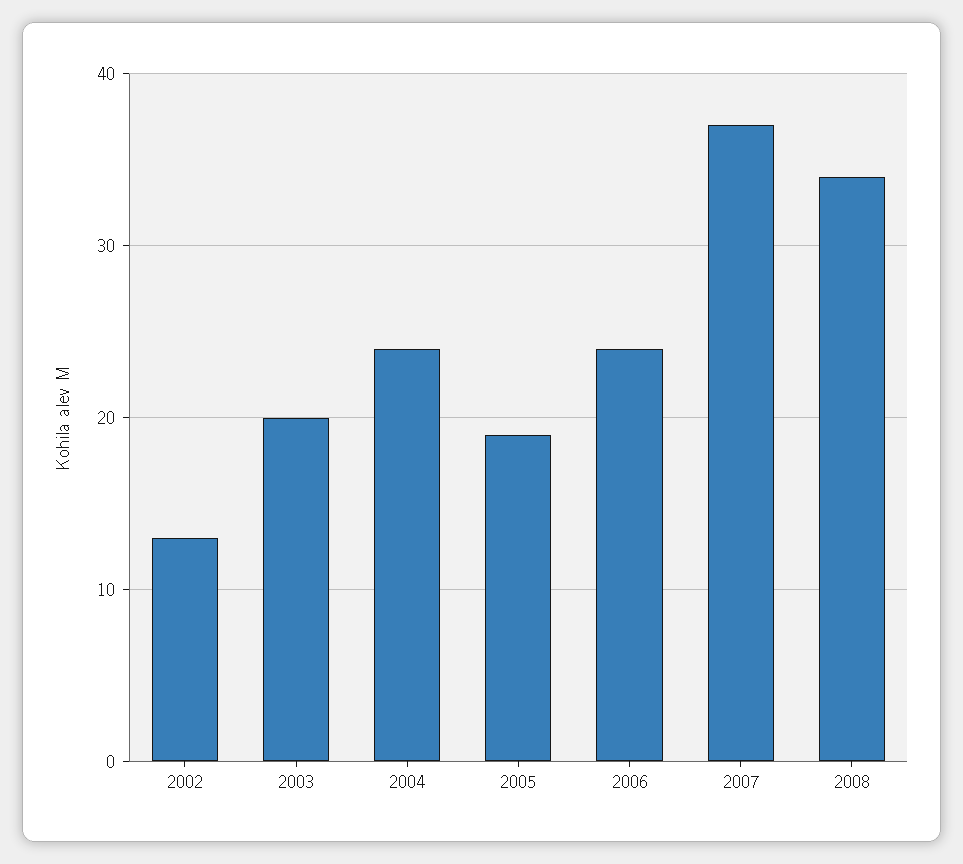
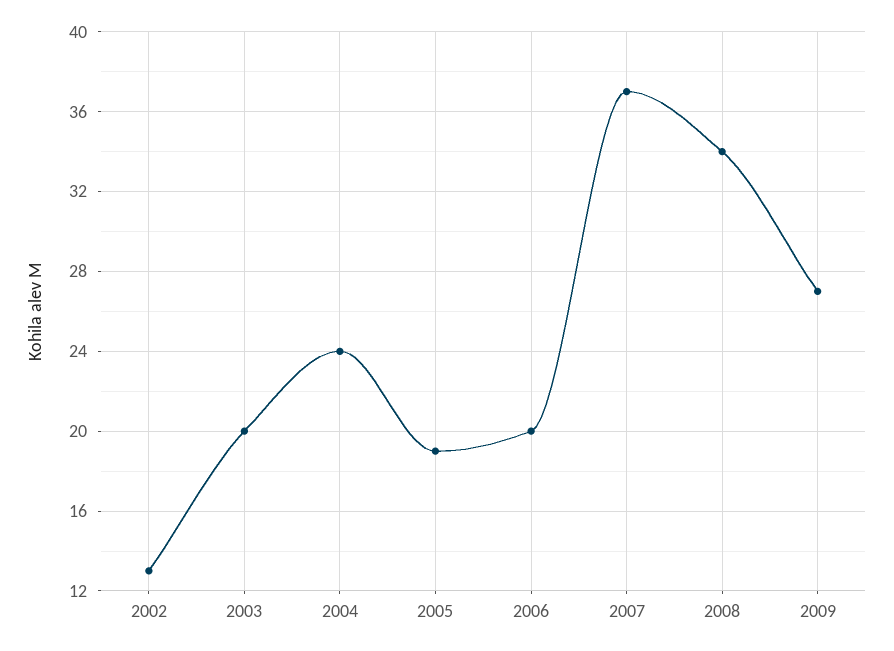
2006: 24 -> 20
2009: none -> 27

